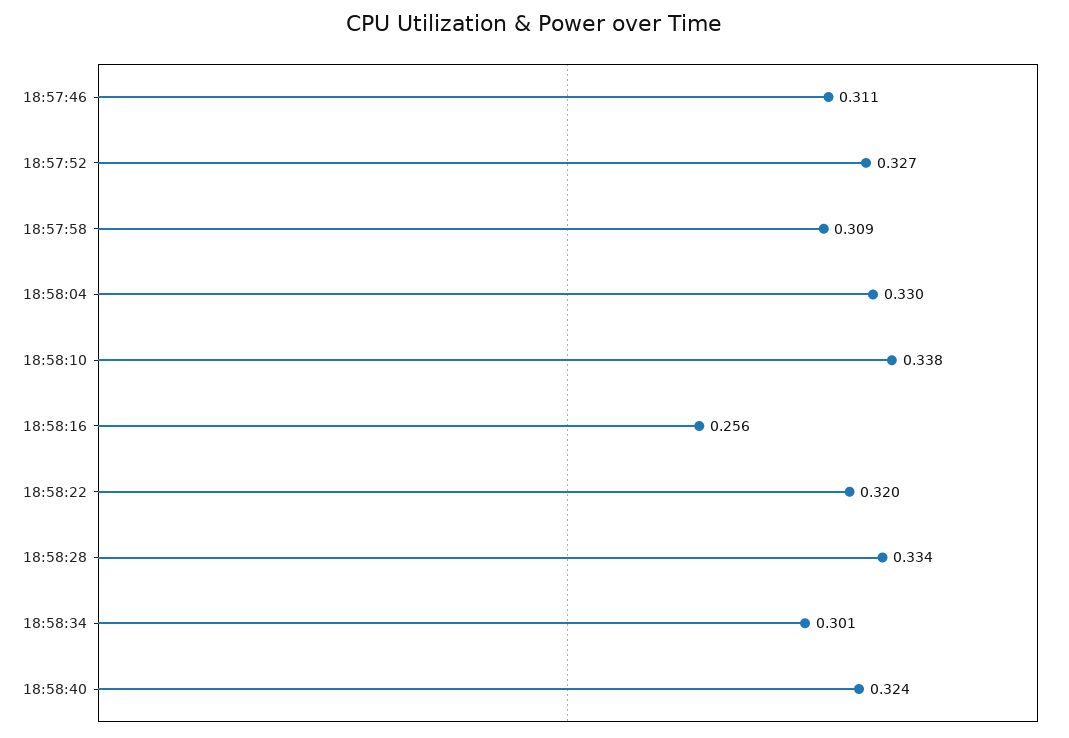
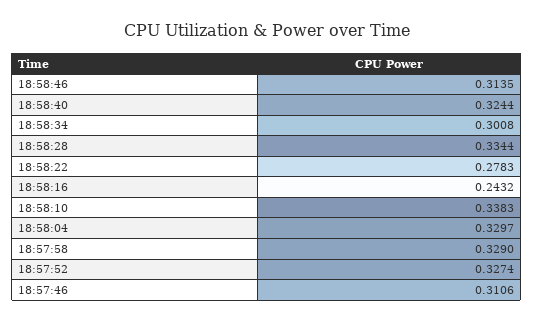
18:57:58: 0.309 -> 0.329
18:58:16: 0.256 -> 0.2432
18:58:22: 0.32 -> 0.2783
18:58:46: none -> 0.3135

